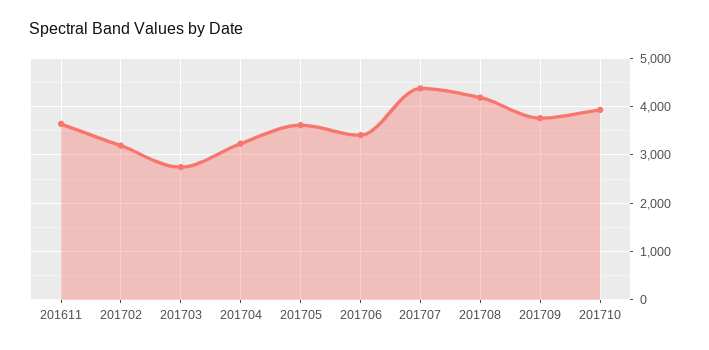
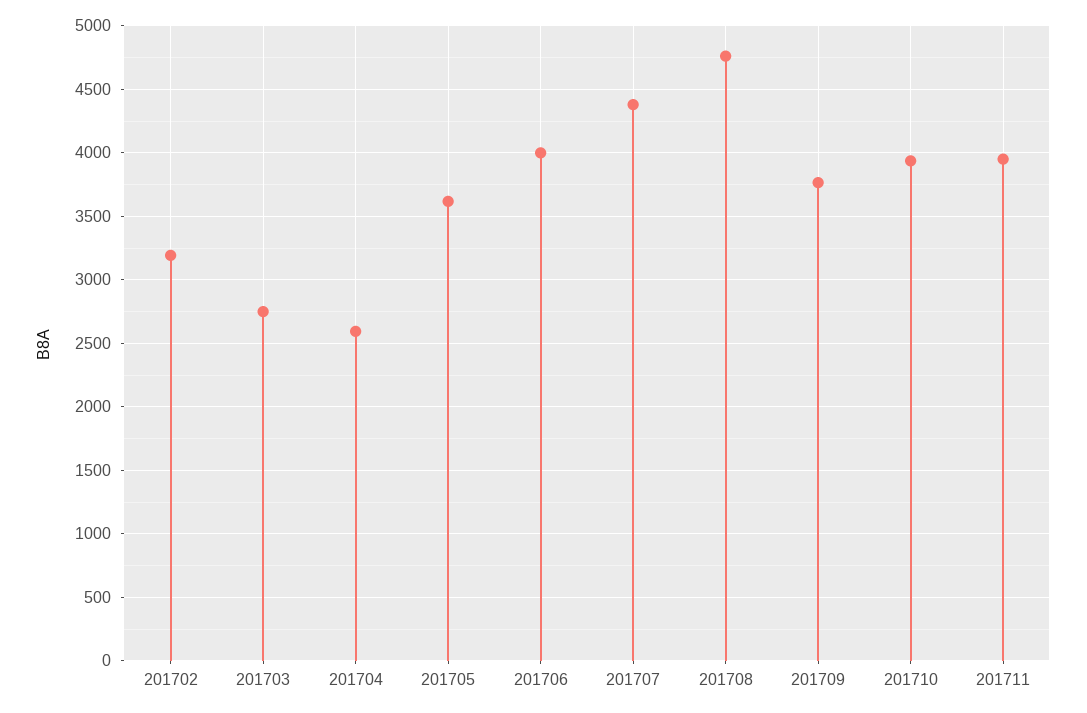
201611: 3600 -> none
201704: 3200 -> 2600
201706: 3400 -> 4000
201708: 4200 -> 4750
201711: none -> 3950

